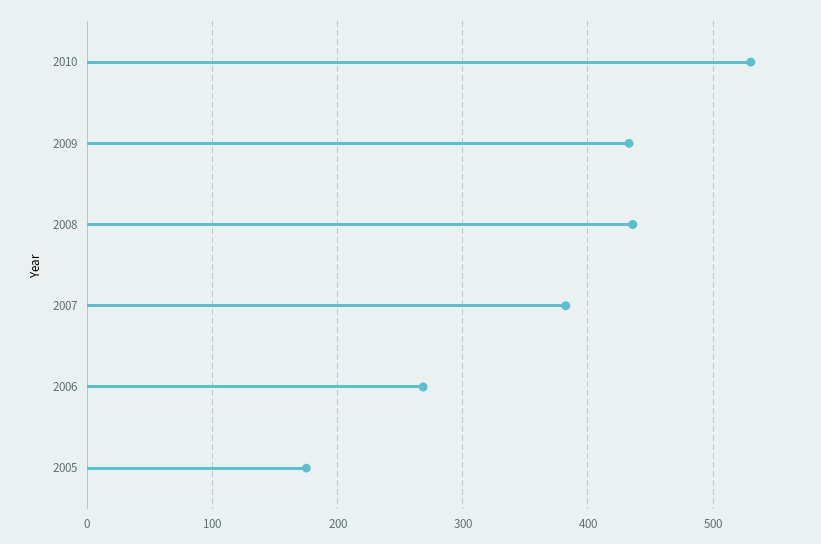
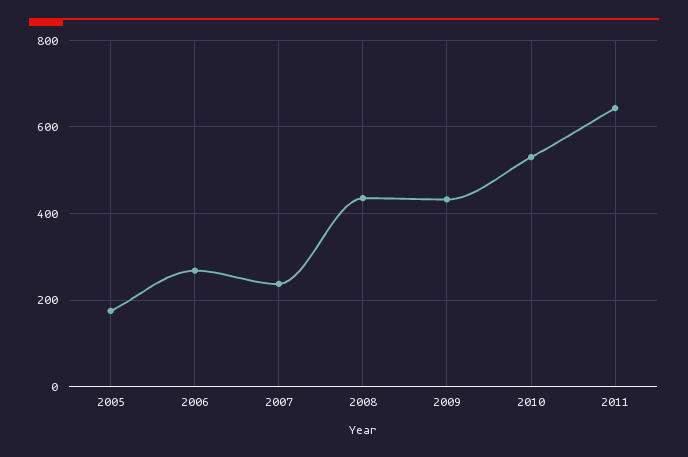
2007: 380 -> 240
2011: none -> 640

